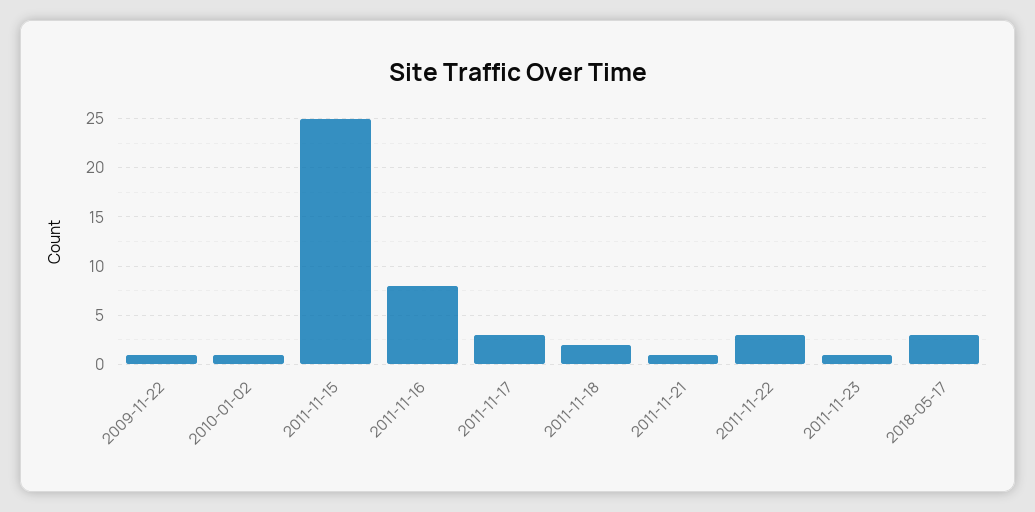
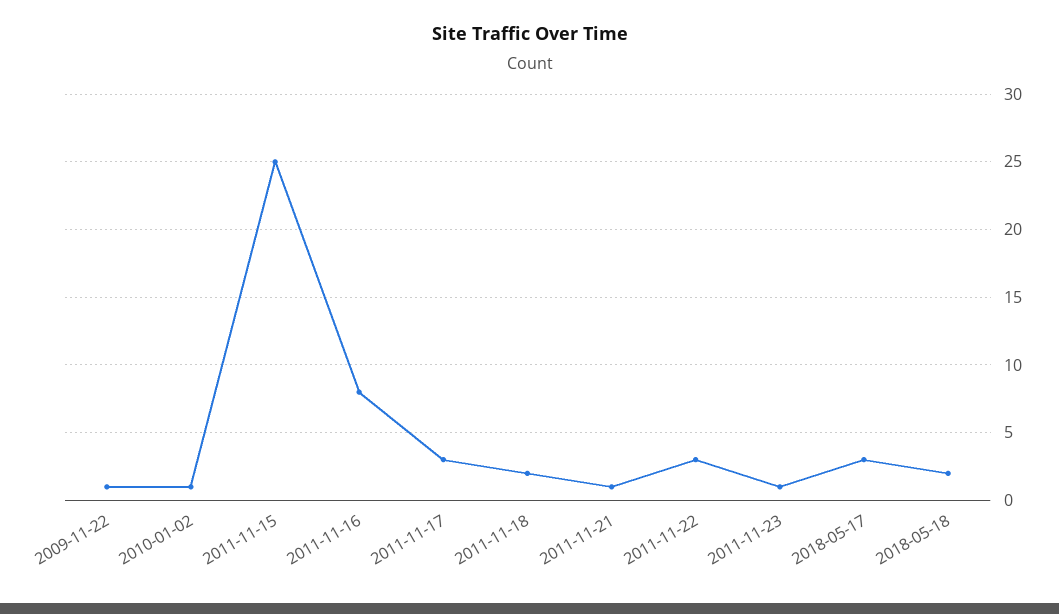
2018-05-18: none -> 2

